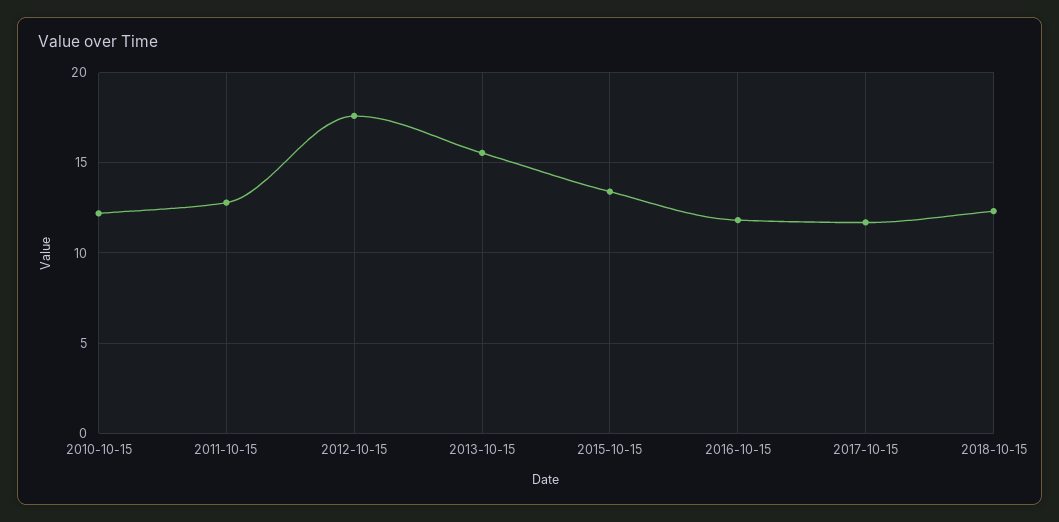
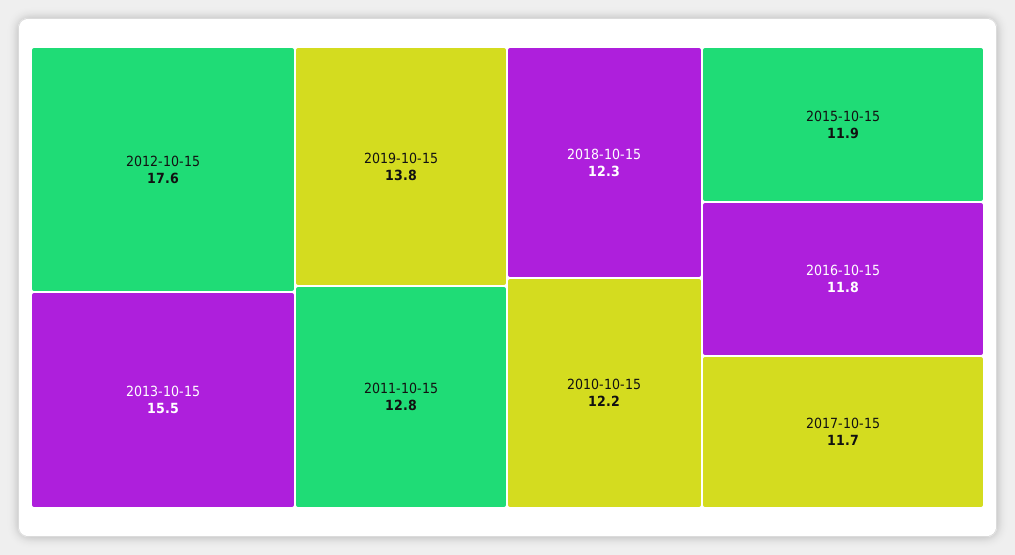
2015-10-15: 13.5 -> 11.9
2019-10-15: none -> 13.8

